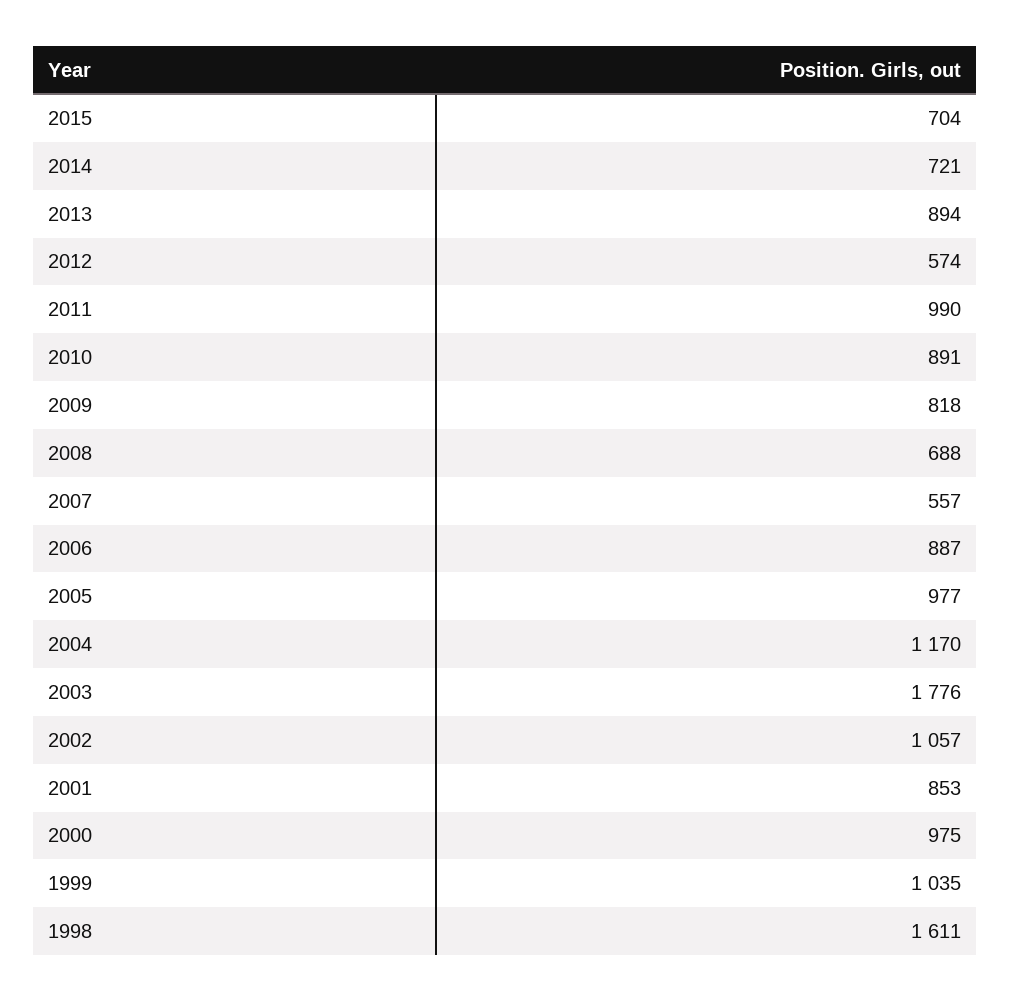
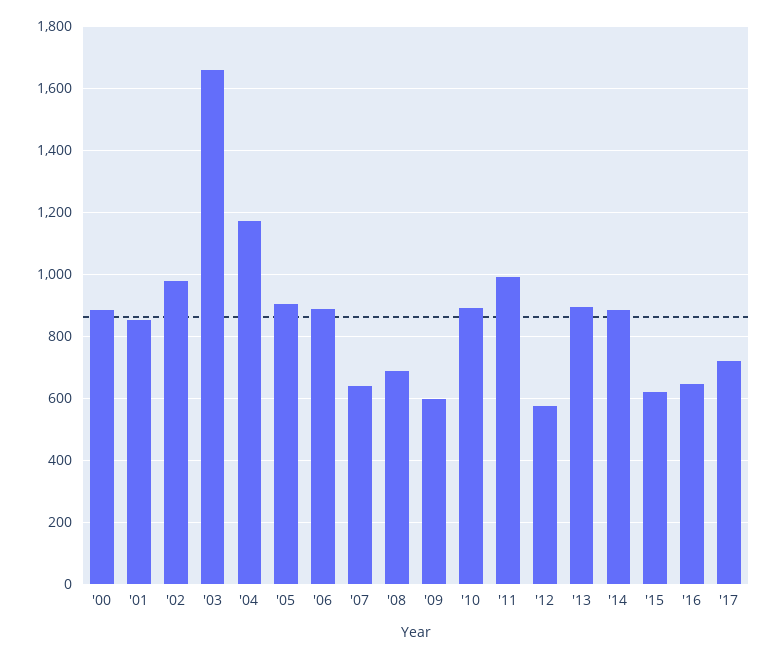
2015: 704 -> 620
2014: 721 -> 880
2009: 818 -> 600
2007: 557 -> 640
2005: 977 -> 900
2003: 1776 -> 1660
2002: 1057 -> 980
2000: 975 -> 880
1999: 1035 -> none
1998: 1611 -> none
'16: none -> 640
'17: none -> 720

